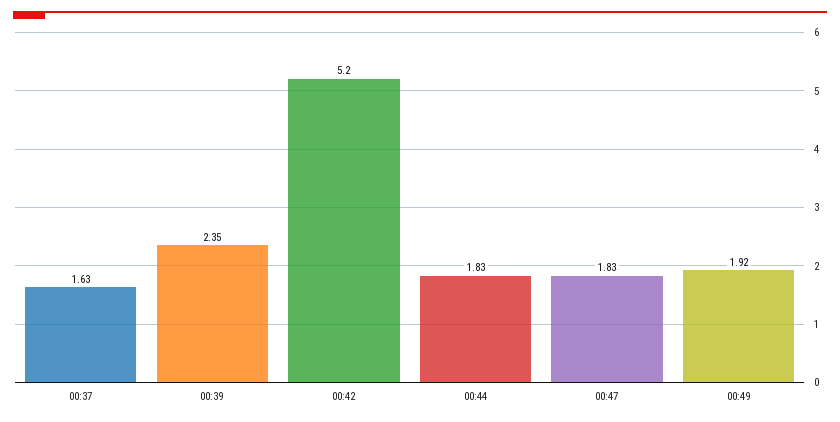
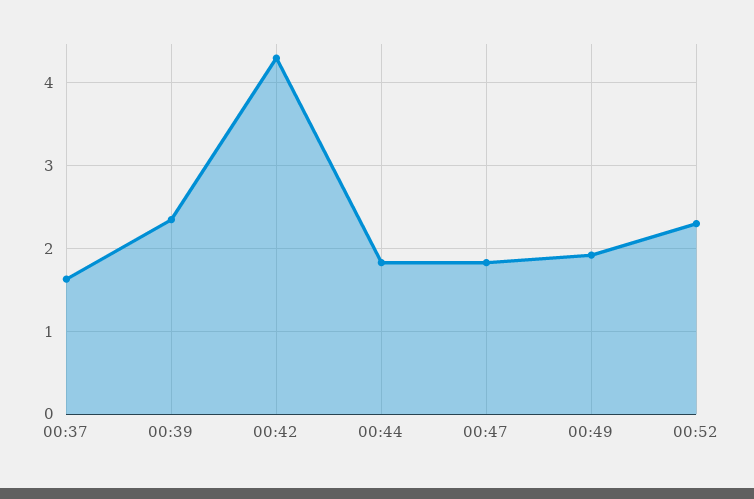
00:42: 5.2 -> 4.3
00:52: none -> 2.3

